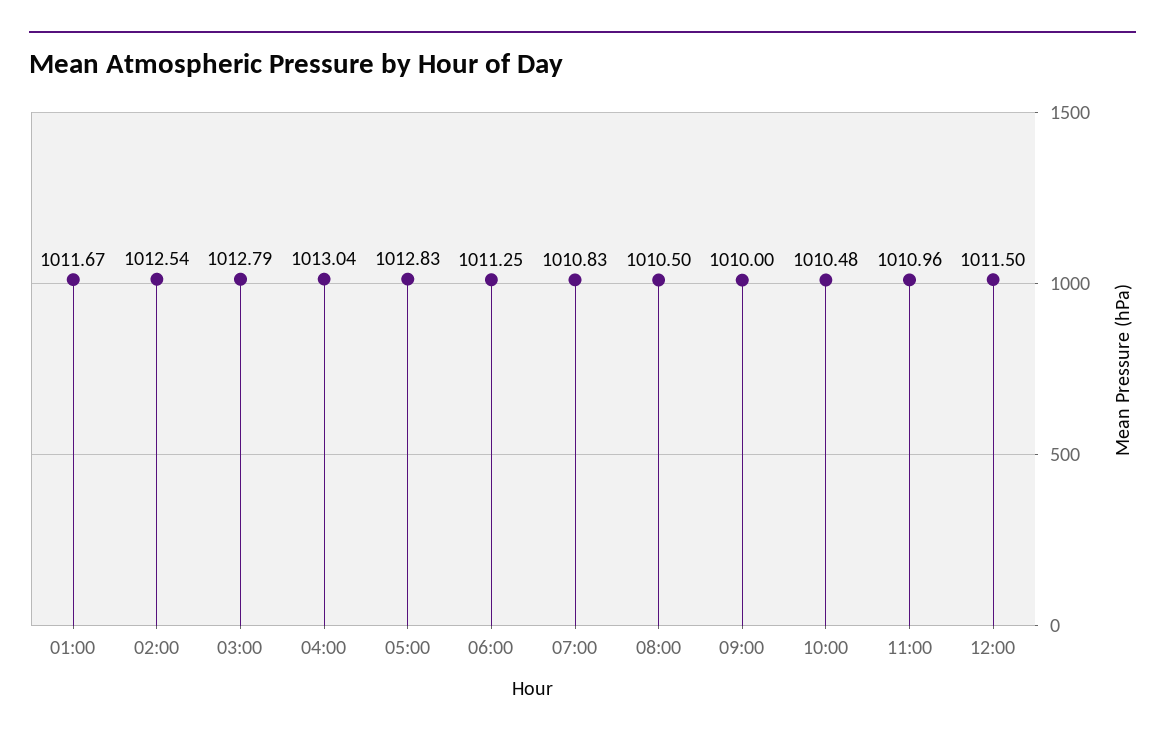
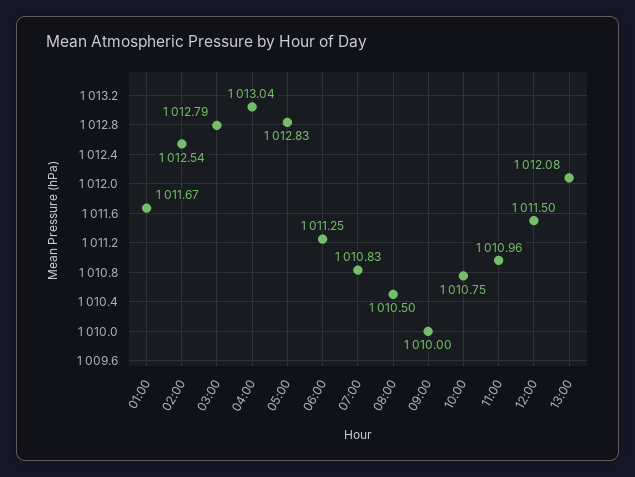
10:00: 1010.48 -> 1010.75
13:00: none -> 1012.08

